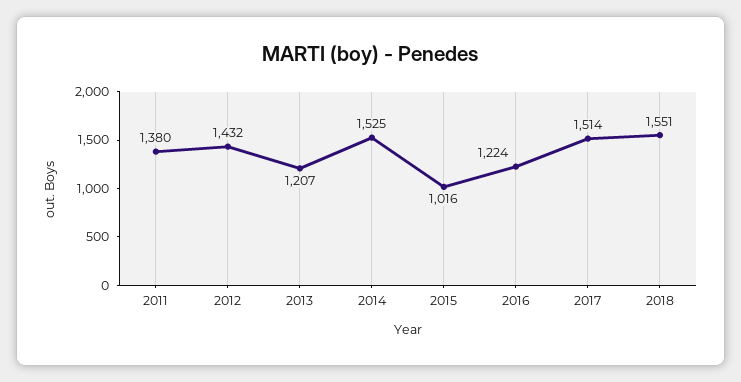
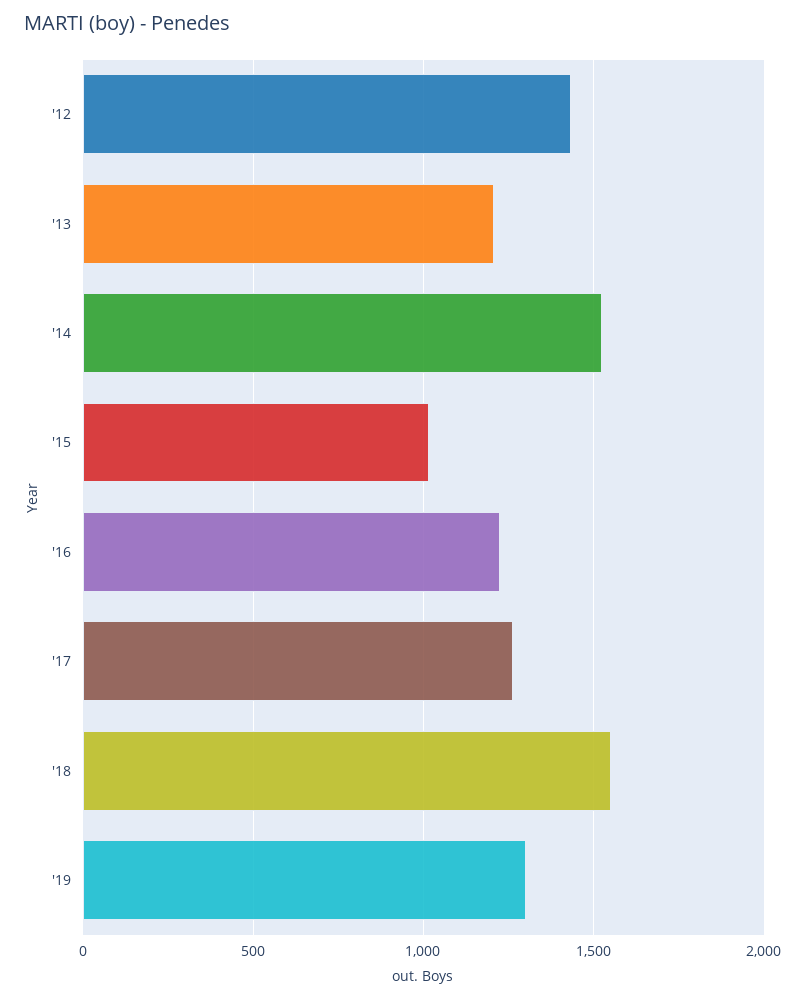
2011: 1380 -> none
2017: 1514 -> 1250
'19: none -> 1300

